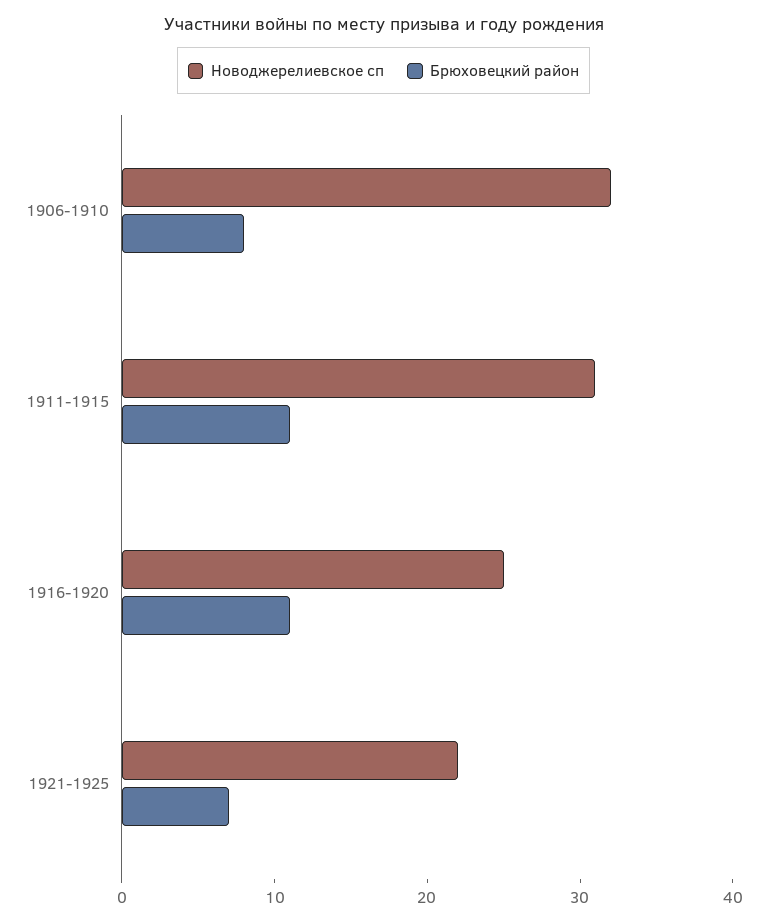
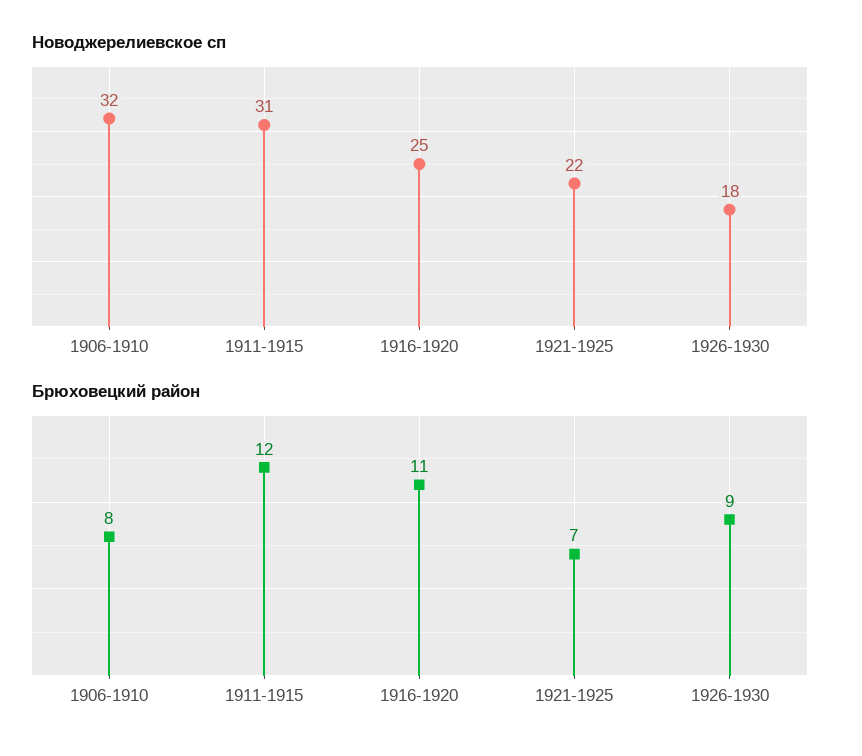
Брюховецкий район, 1911-1915: 11 -> 12
Новоджерелиевское сп, 1926-1930: none -> 18
Брюховецкий район, 1926-1930: none -> 9

